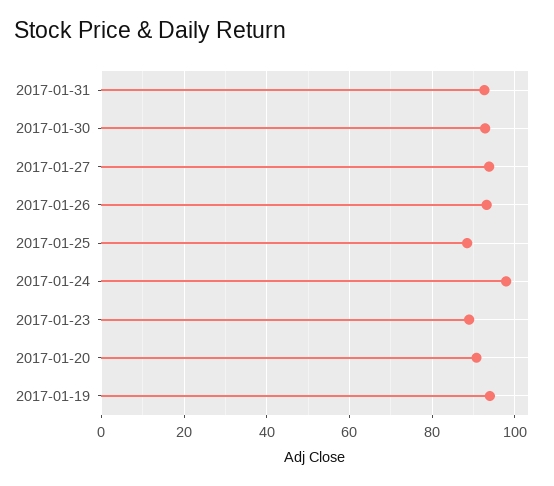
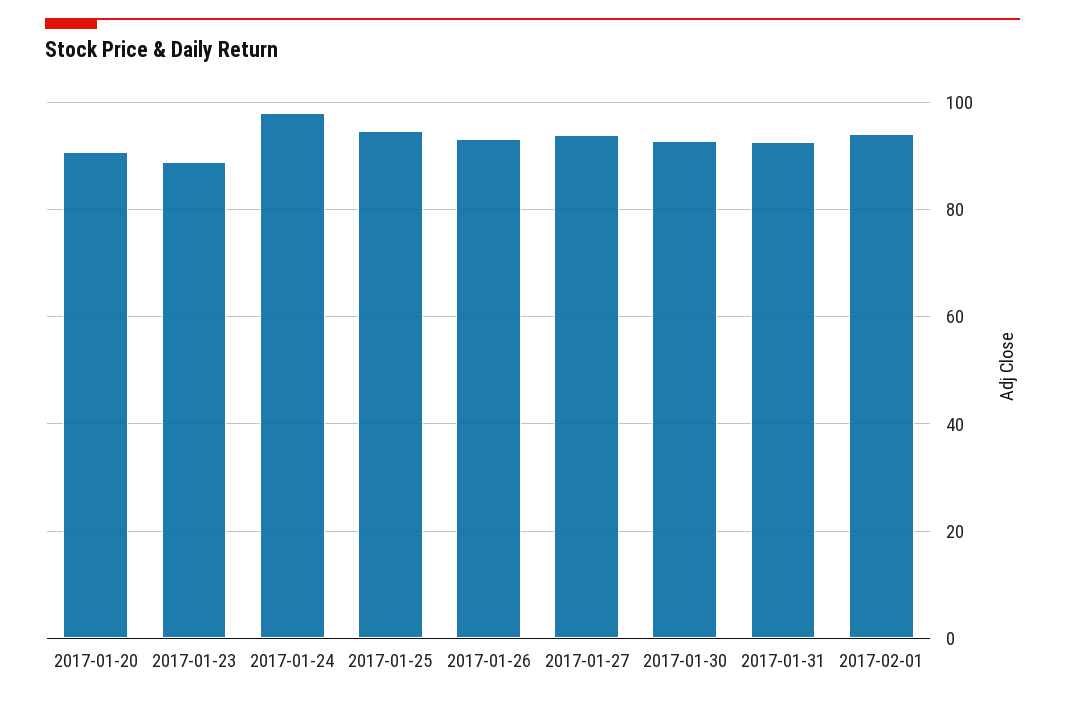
2017-01-25: 88 -> 94
2017-01-19: 94 -> none
2017-02-01: none -> 94

